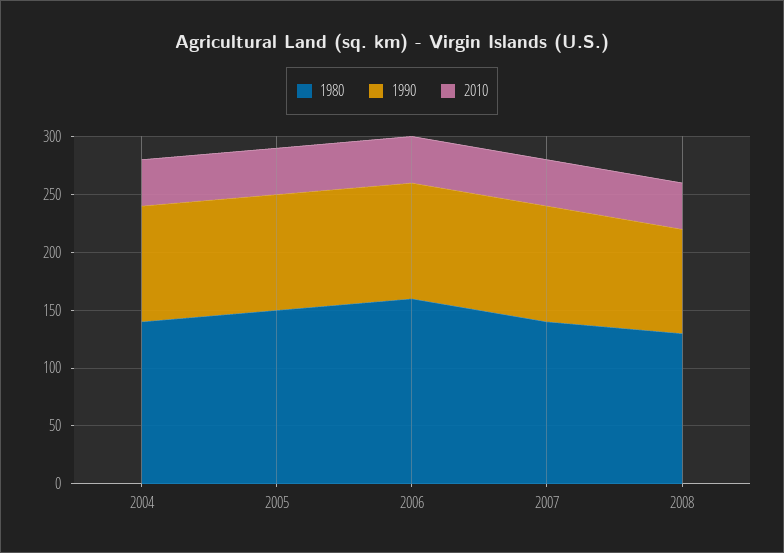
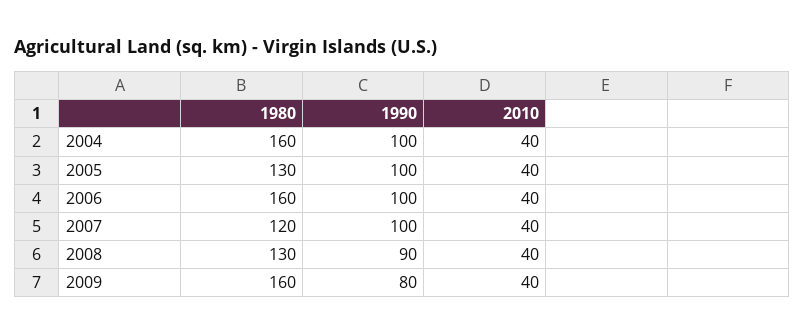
1980, 2004: 140 -> 160
1980, 2005: 150 -> 130
1980, 2007: 140 -> 120
1980, 2009: none -> 160
1990, 2009: none -> 80
2010, 2009: none -> 40

